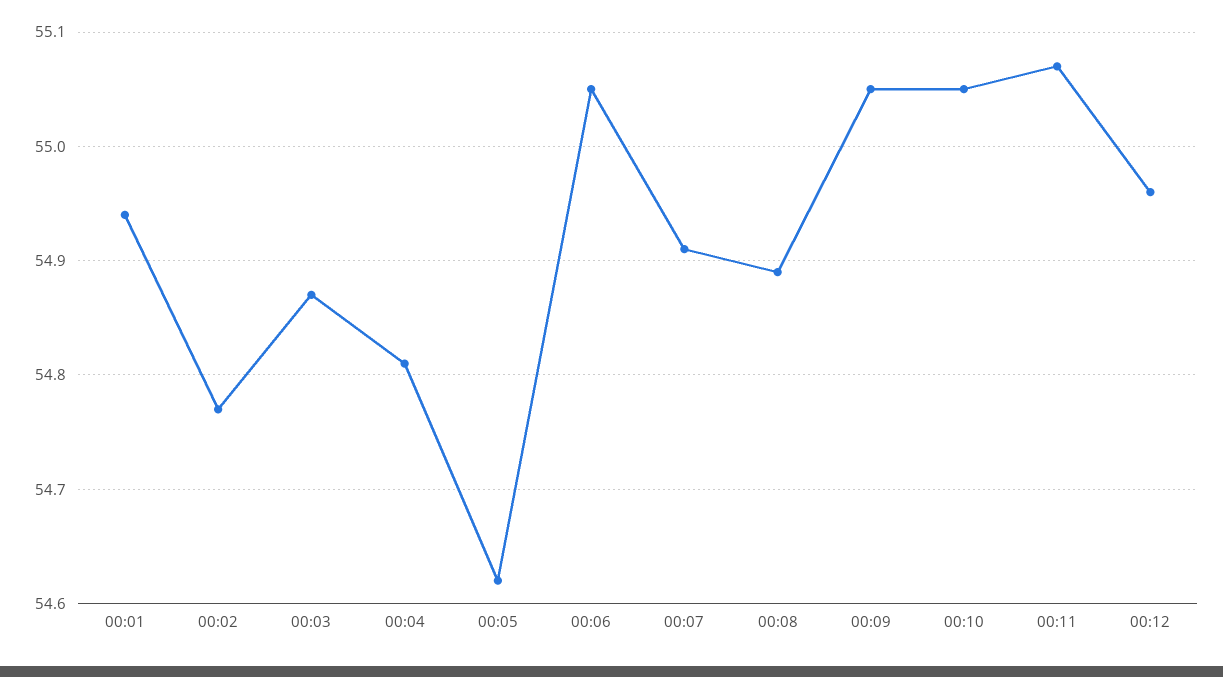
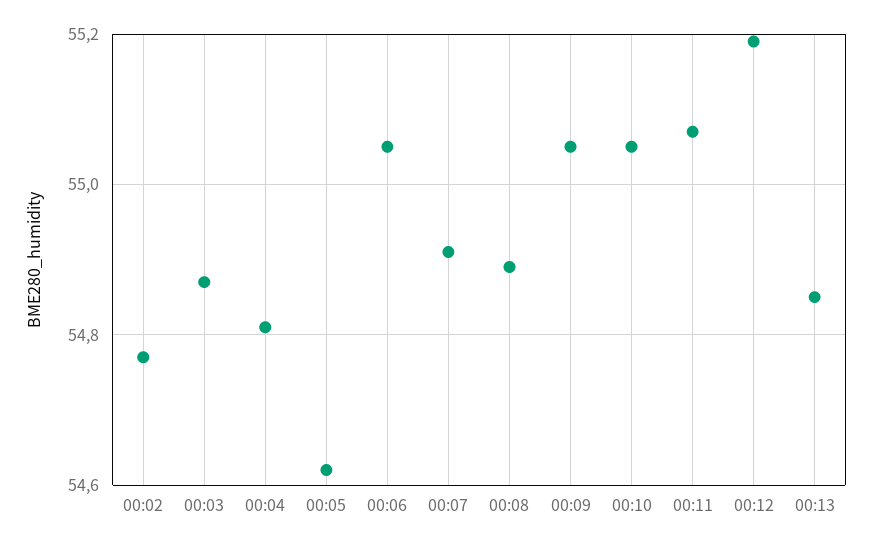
00:01: 54.94 -> none
00:12: 54.96 -> 55.2
00:13: none -> 54.85

